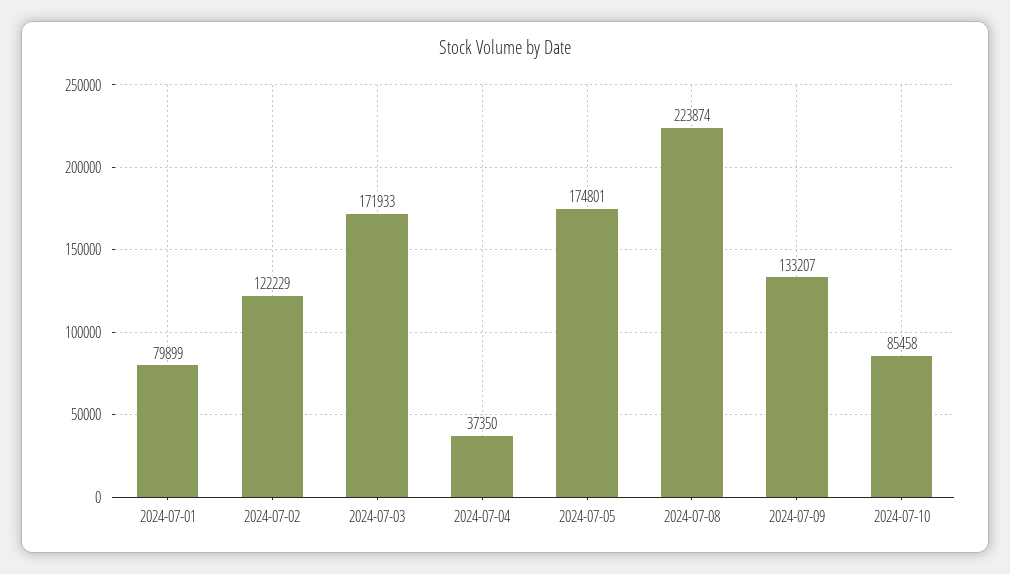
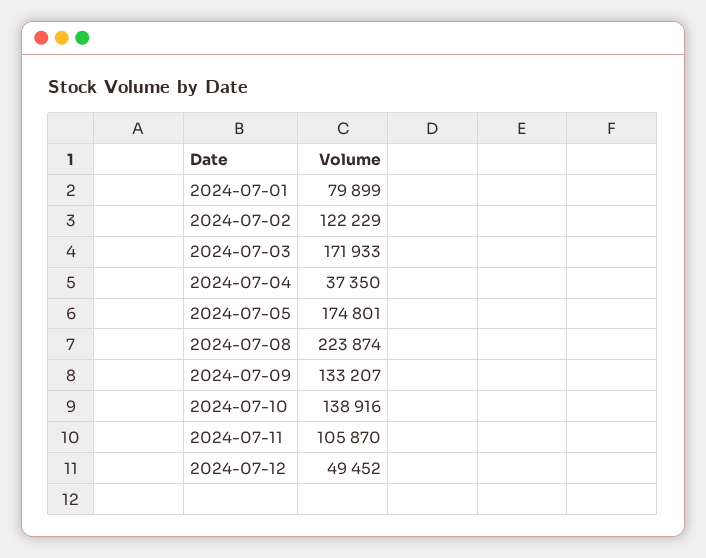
2024-07-10: 85458 -> 138916
2024-07-11: none -> 105870
2024-07-12: none -> 49452

